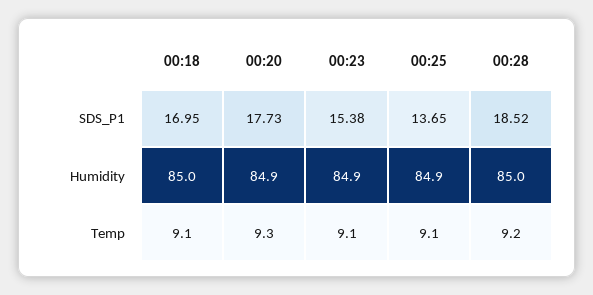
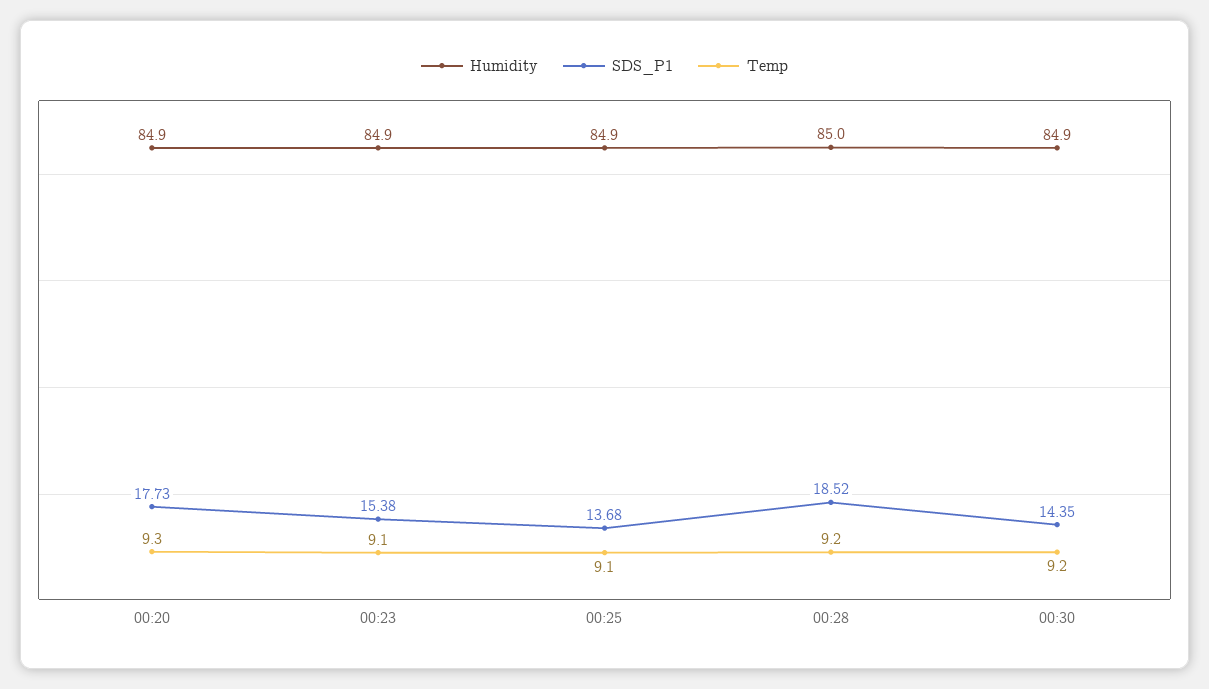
SDS_P1, 00:18: 16.95 -> none
SDS_P1, 00:25: 13.65 -> 13.68
Humidity, 00:18: 85 -> none
Temp, 00:18: 9.1 -> none
Humidity, 00:30: none -> 84.9
SDS_P1, 00:30: none -> 14.35
Temp, 00:30: none -> 9.2

